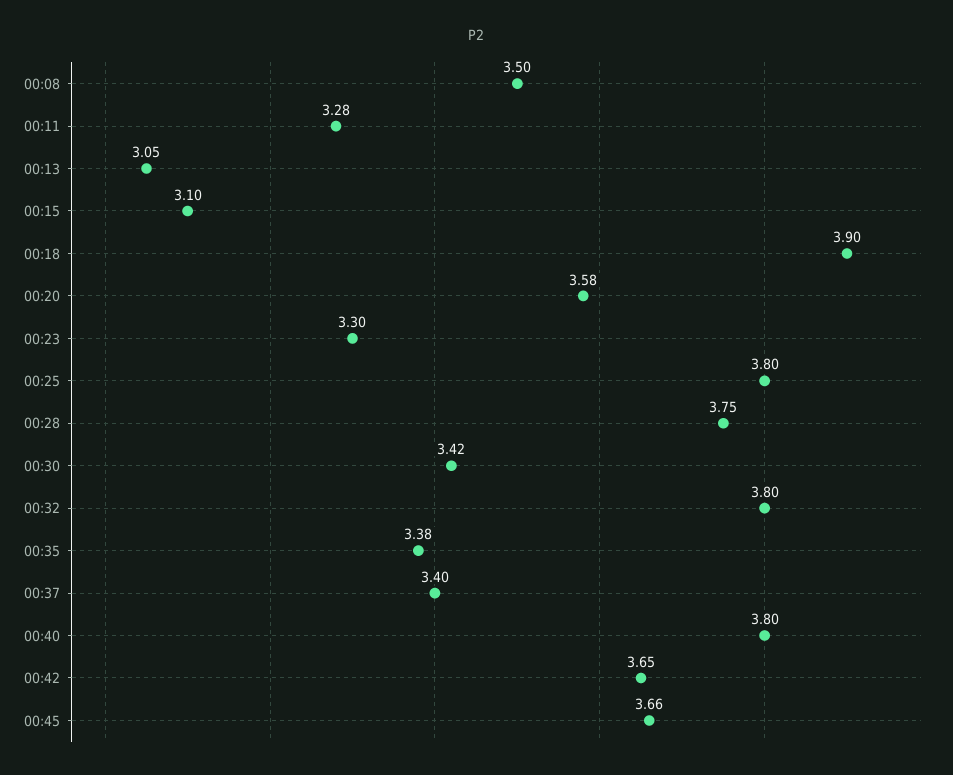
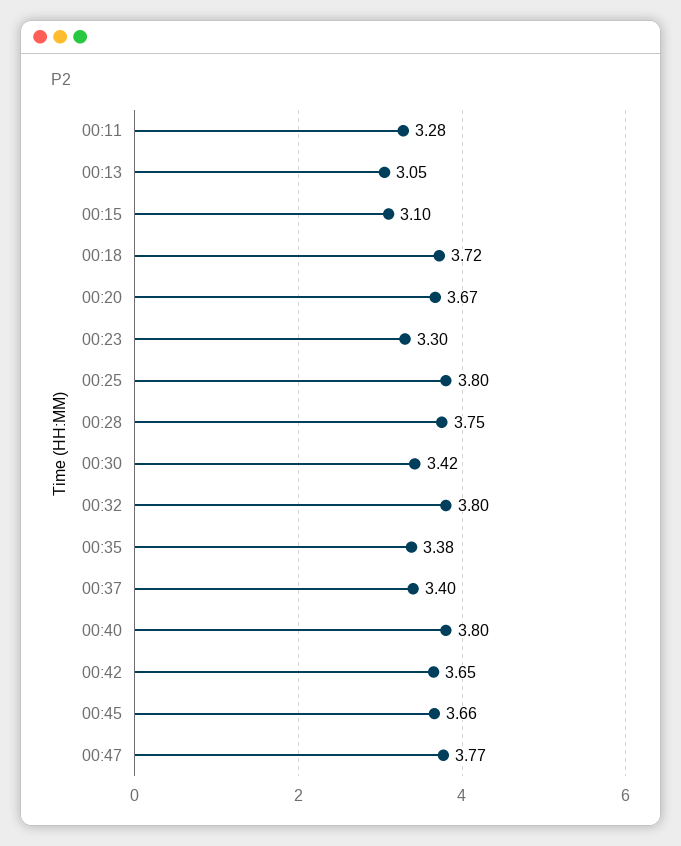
00:08: 3.5 -> none
00:18: 3.9 -> 3.72
00:20: 3.58 -> 3.67
00:47: none -> 3.77

